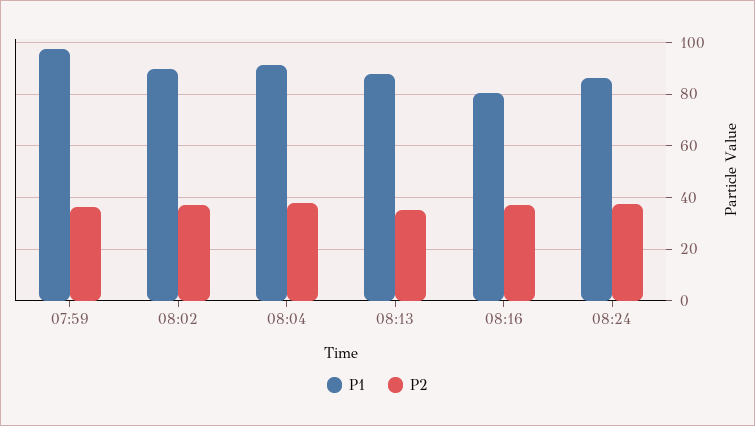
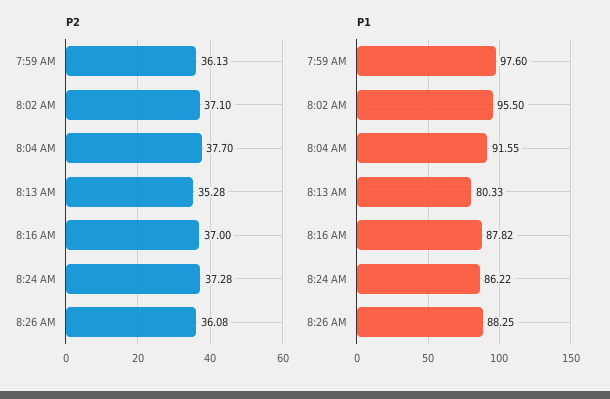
P1, 08:02: 90 -> 95.5
P1, 08:13: 87.5 -> 80.33
P1, 08:16: 80 -> 87.82
P2, 8:26 AM: none -> 36.08
P1, 8:26 AM: none -> 88.25

